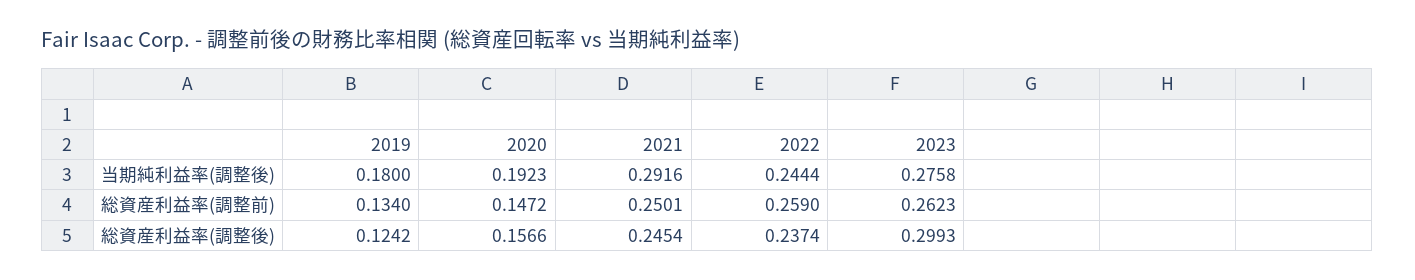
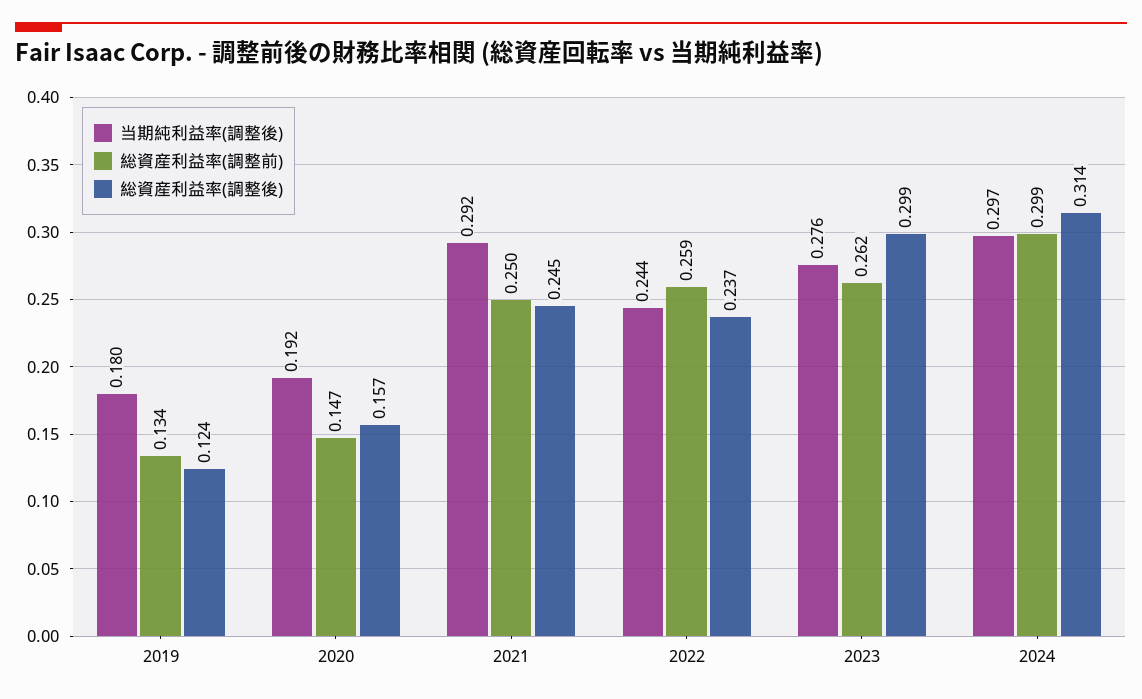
当期純利益率(調整後), 2024: none -> 0.297
総資産利益率(調整前), 2024: none -> 0.299
総資産利益率(調整後), 2024: none -> 0.314

